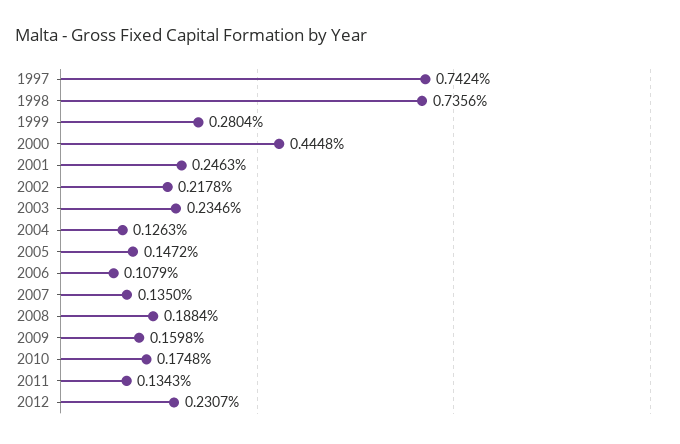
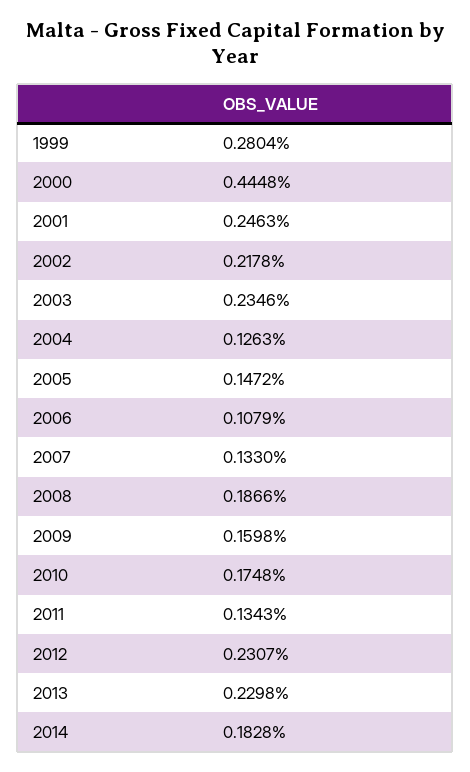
1997: 0.7424 -> none
1998: 0.7356 -> none
2007: 0.135 -> 0.133
2008: 0.1884 -> 0.1866
2013: none -> 0.2298
2014: none -> 0.1828

